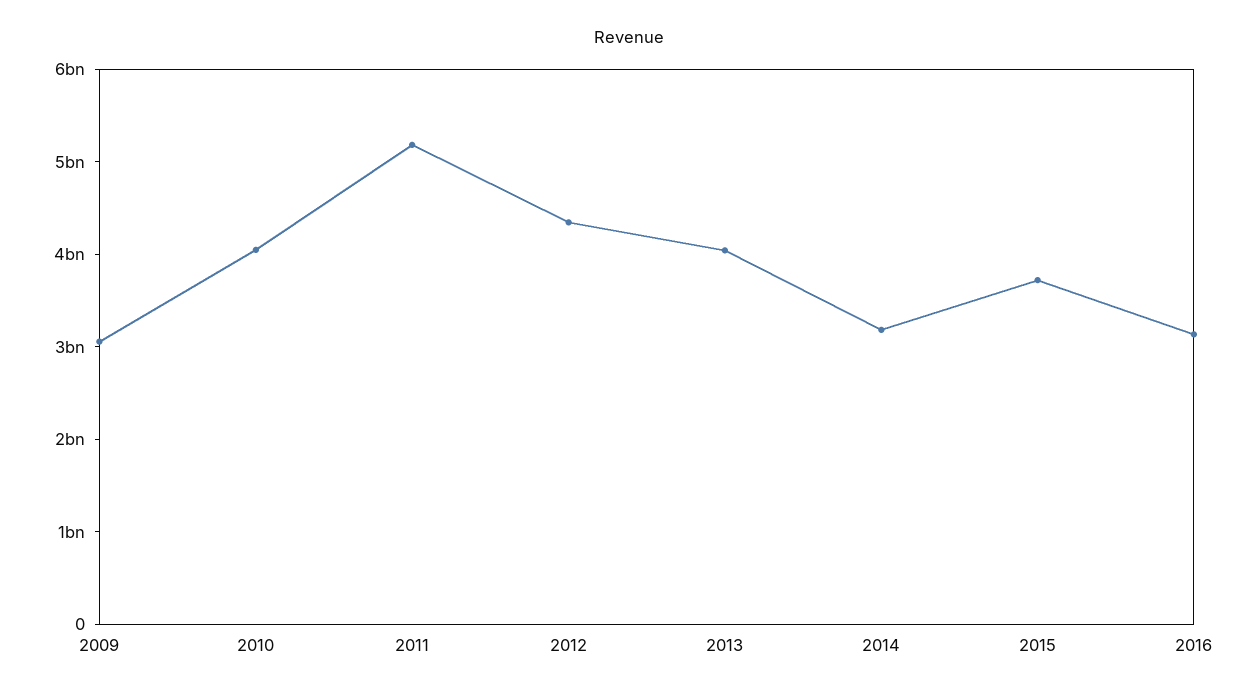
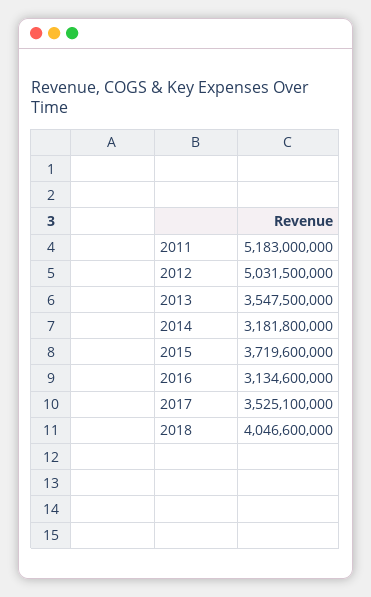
2009: 3000000000 -> none
2010: 4000000000 -> none
2012: 4400000000 -> 5031500000
2013: 4000000000 -> 3547500000
2017: none -> 3525100000
2018: none -> 4046600000

